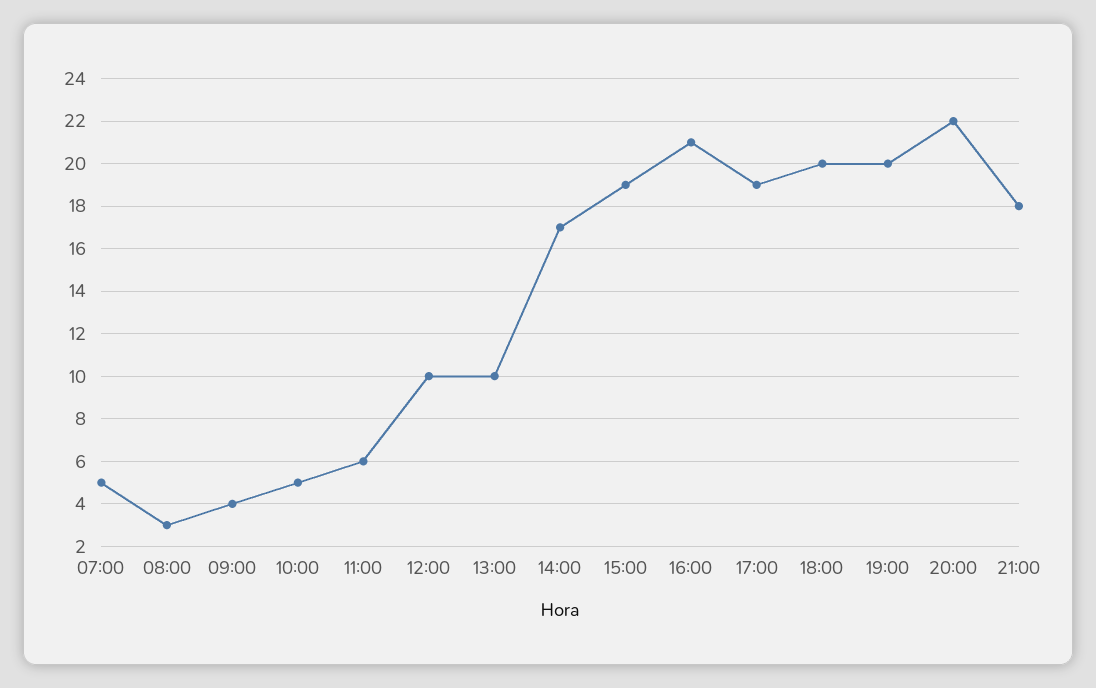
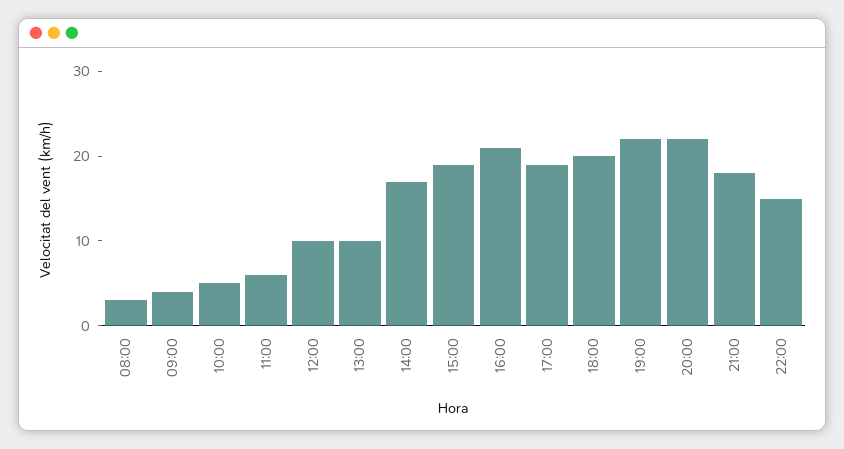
07:00: 5 -> none
19:00: 20 -> 22
22:00: none -> 15

